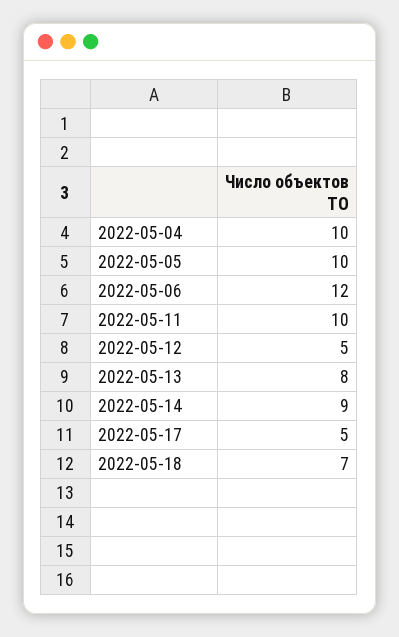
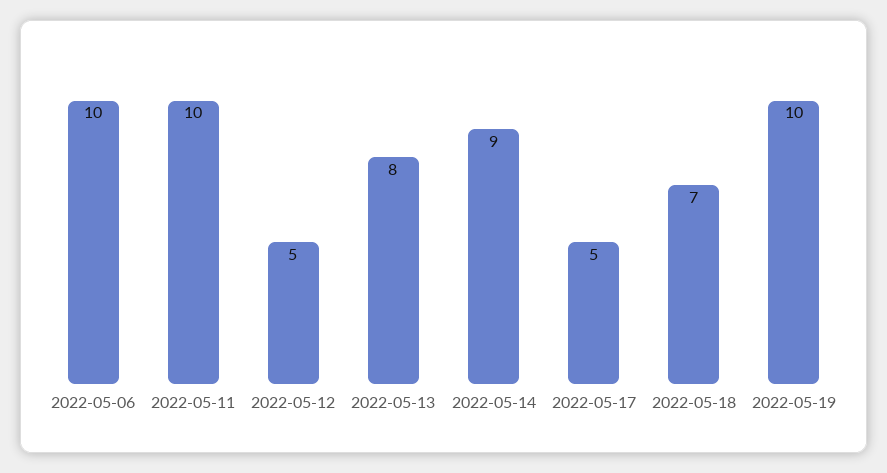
2022-05-04: 10 -> none
2022-05-05: 10 -> none
2022-05-06: 12 -> 10
2022-05-19: none -> 10

